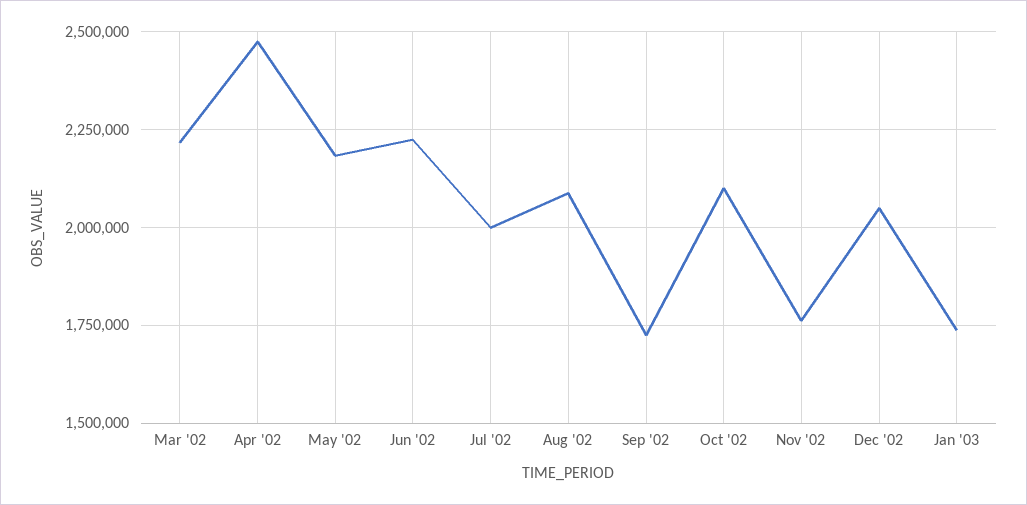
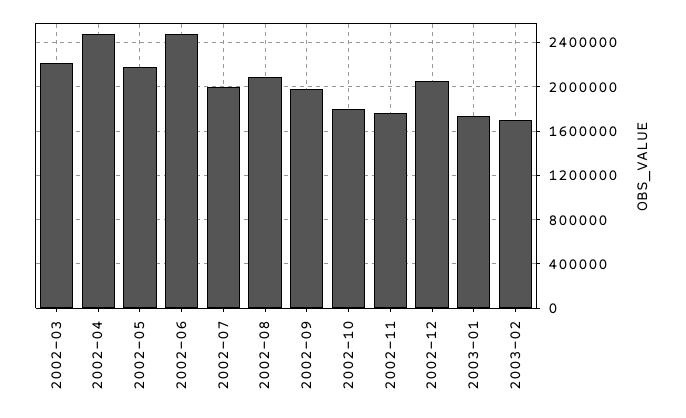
Jun '02: 2225000 -> 2500000
Sep '02: 1725000 -> 2000000
Oct '02: 2100000 -> 1800000
2003-02: none -> 1700000

